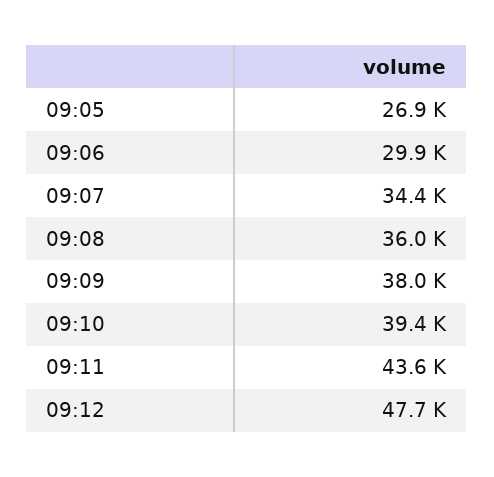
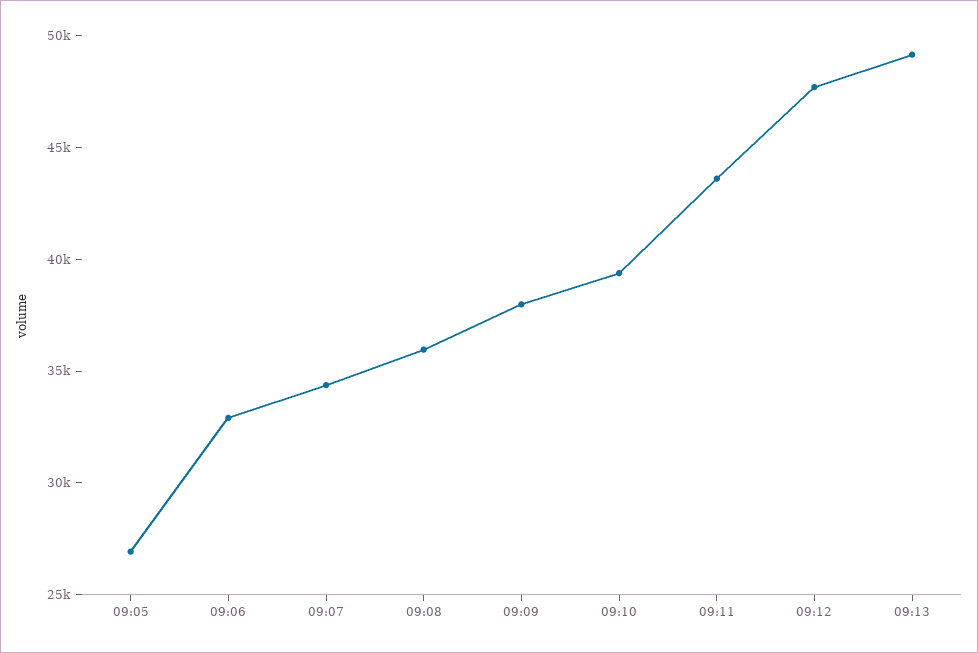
09:06: 29900 -> 33000
09:13: none -> 49000

